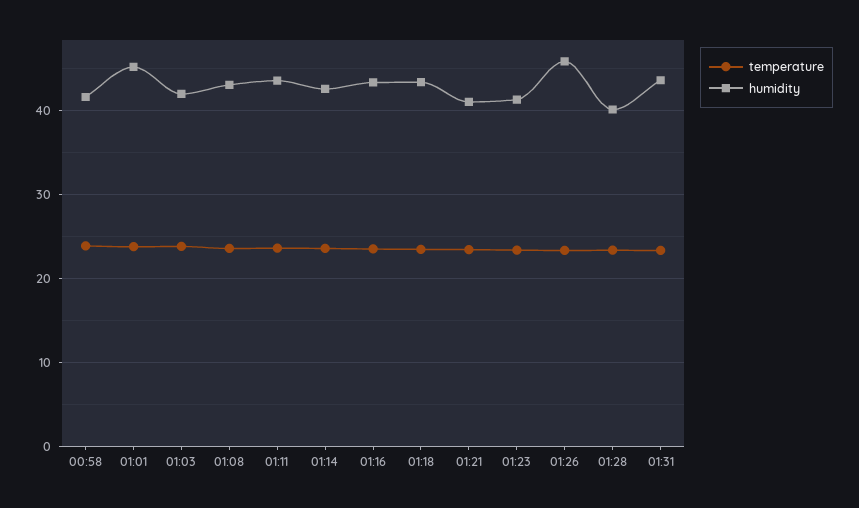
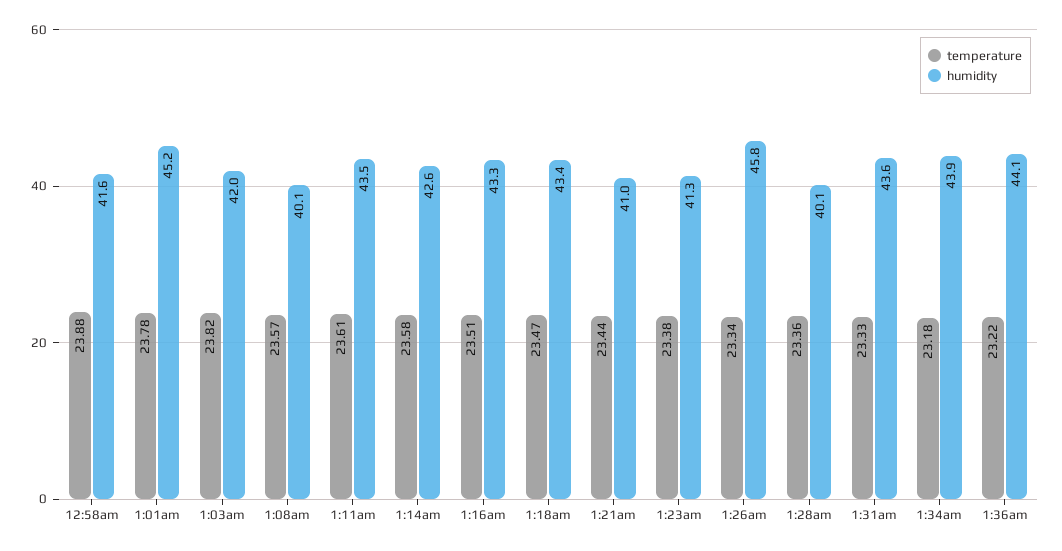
humidity, 01:08: 43 -> 40.1
temperature, 1:34am: none -> 23.18
humidity, 1:34am: none -> 43.9
temperature, 1:36am: none -> 23.22
humidity, 1:36am: none -> 44.1

